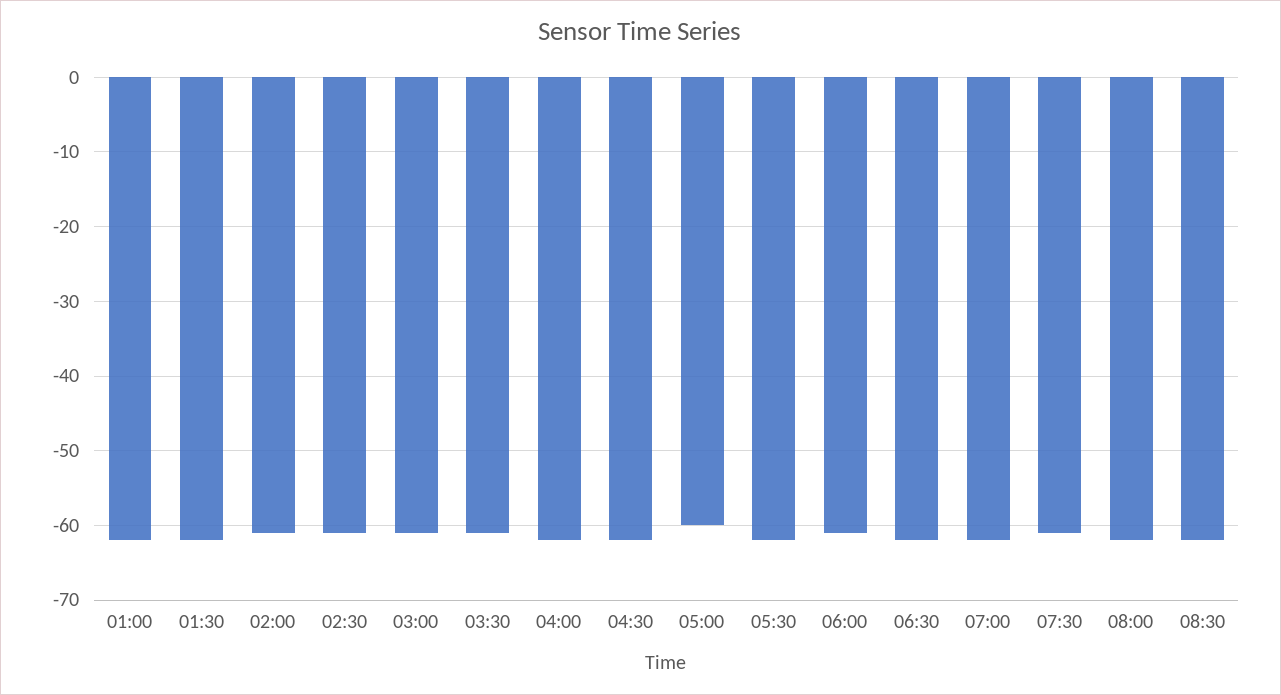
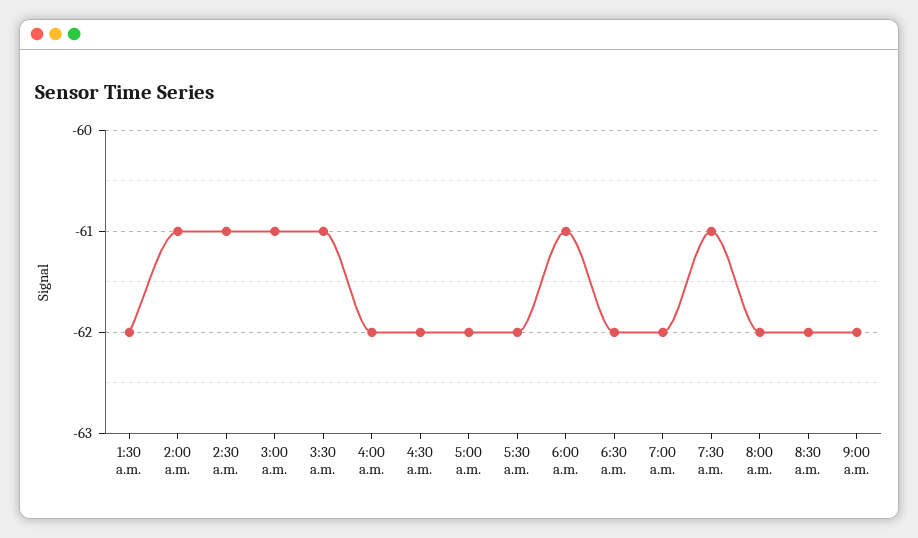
01:00: -62 -> none
05:00: -60 -> -62
9:00 a.m.: none -> -62

